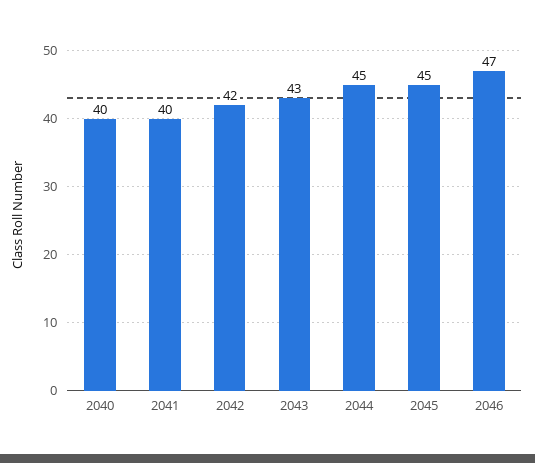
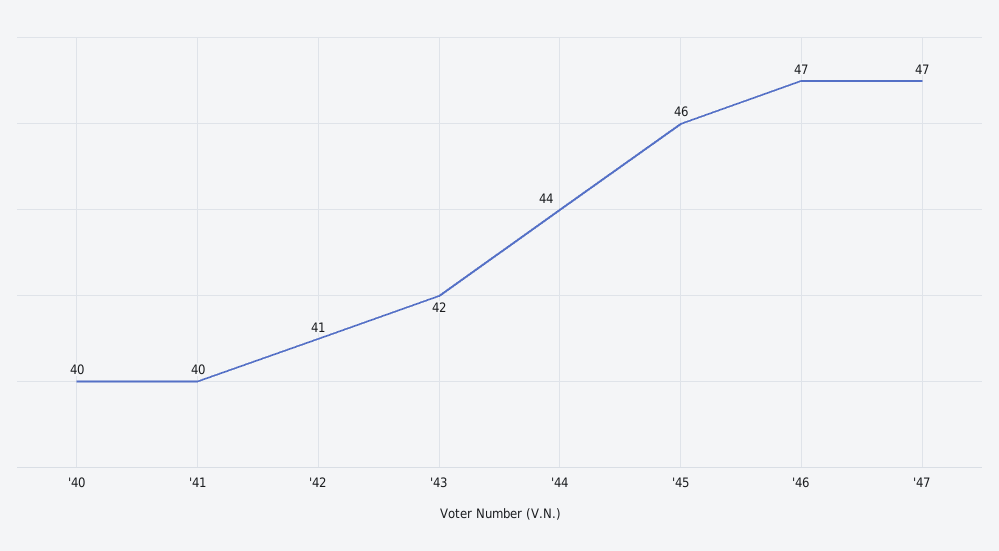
2042: 42 -> 41
2043: 43 -> 42
2044: 45 -> 44
2045: 45 -> 46
'47: none -> 47

